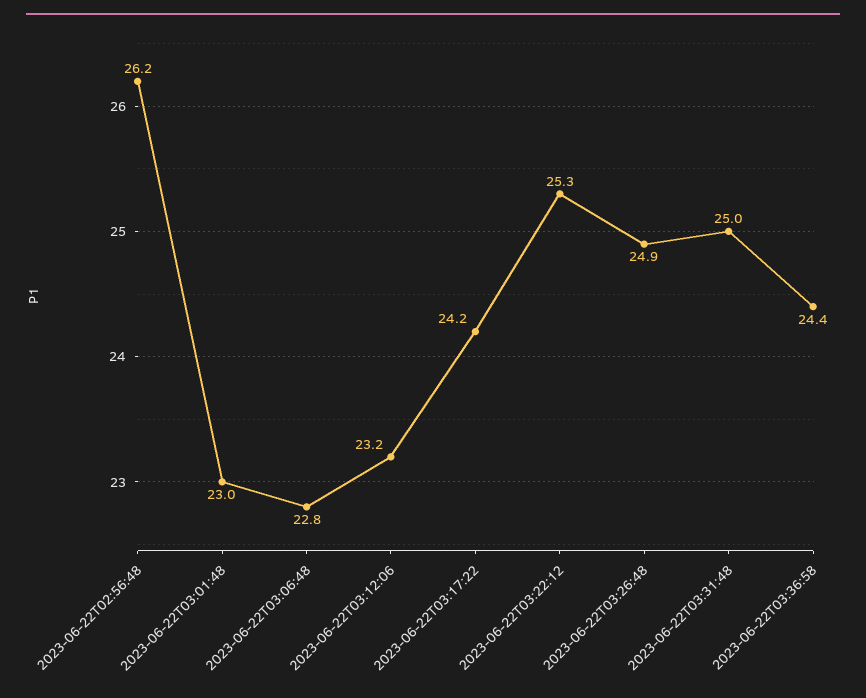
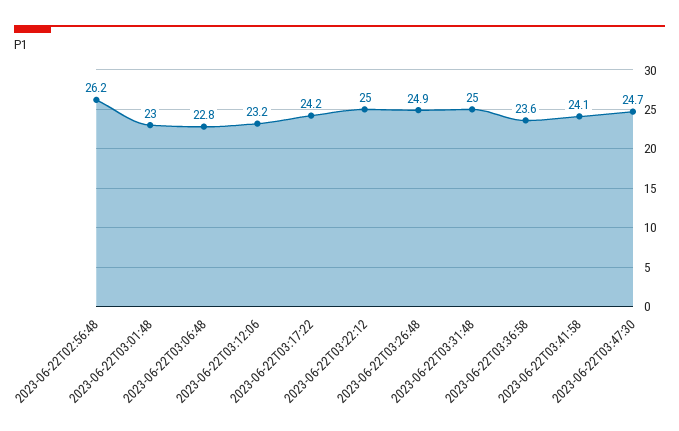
2023-06-22T03:22:12: 25.3 -> 25
2023-06-22T03:36:58: 24.4 -> 23.6
2023-06-22T03:41:58: none -> 24.1
2023-06-22T03:47:30: none -> 24.7

